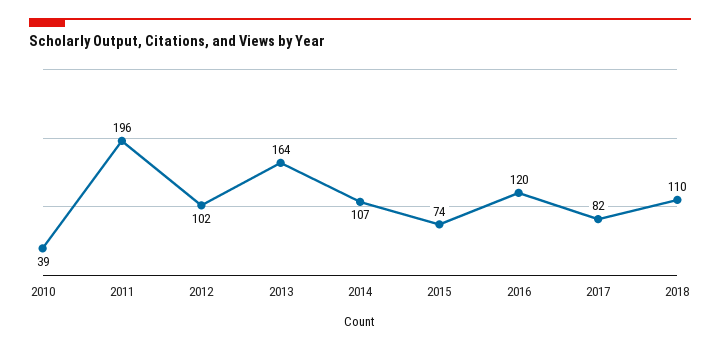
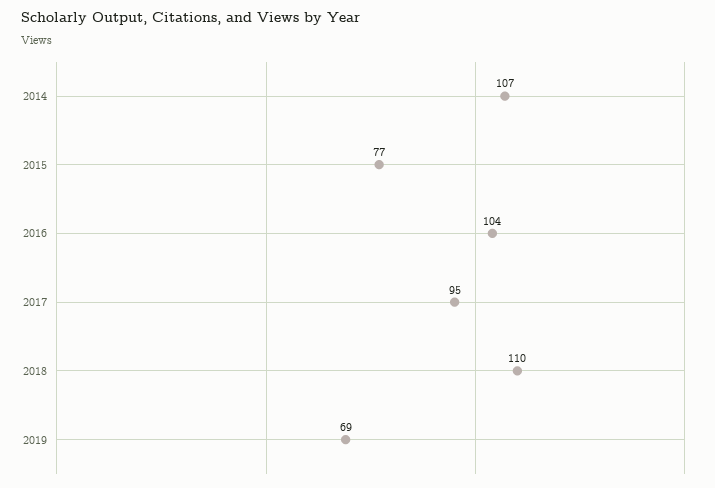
2010: 39 -> none
2011: 196 -> none
2012: 102 -> none
2013: 164 -> none
2015: 74 -> 77
2016: 120 -> 104
2017: 82 -> 95
2019: none -> 69

